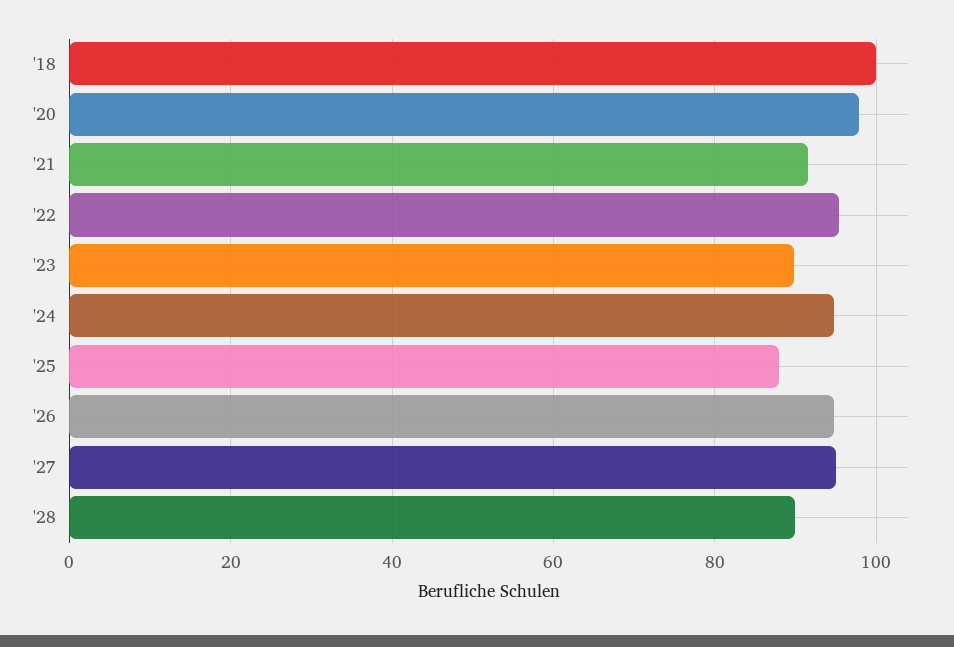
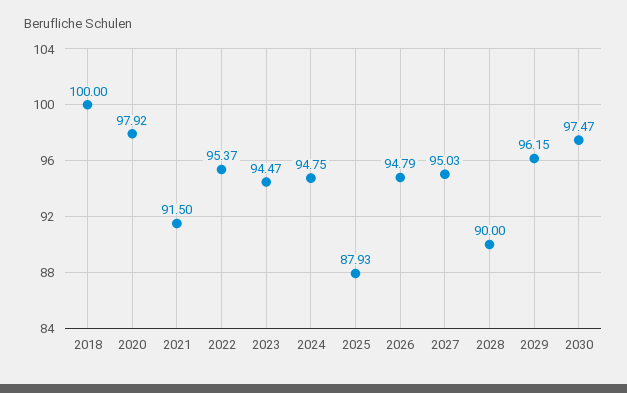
'23: 90 -> 94.47
2029: none -> 96.15
2030: none -> 97.47

